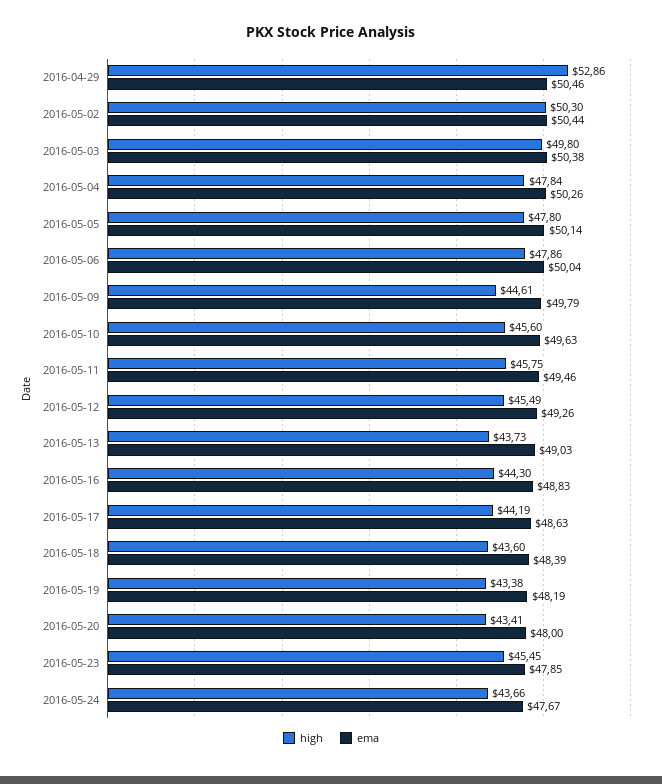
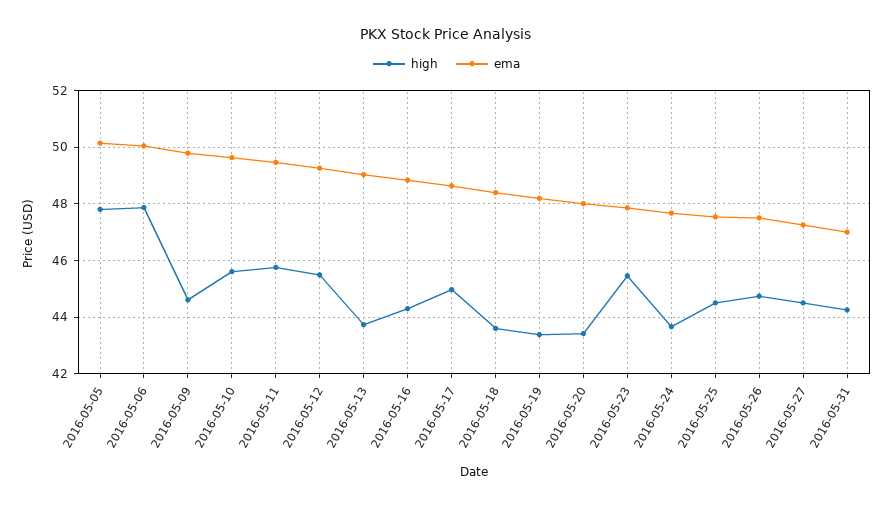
high, 2016-04-29: 52.86 -> none
ema, 2016-04-29: 50.46 -> none
high, 2016-05-02: 50.3 -> none
ema, 2016-05-02: 50.44 -> none
high, 2016-05-03: 49.8 -> none
ema, 2016-05-03: 50.38 -> none
high, 2016-05-04: 47.84 -> none
ema, 2016-05-04: 50.26 -> none
high, 2016-05-17: 44.19 -> 45
high, 2016-05-25: none -> 44.5
ema, 2016-05-25: none -> 47.5
high, 2016-05-26: none -> 44.75
ema, 2016-05-26: none -> 47.5
high, 2016-05-27: none -> 44.5
ema, 2016-05-27: none -> 47.25
high, 2016-05-31: none -> 44.25
ema, 2016-05-31: none -> 47

